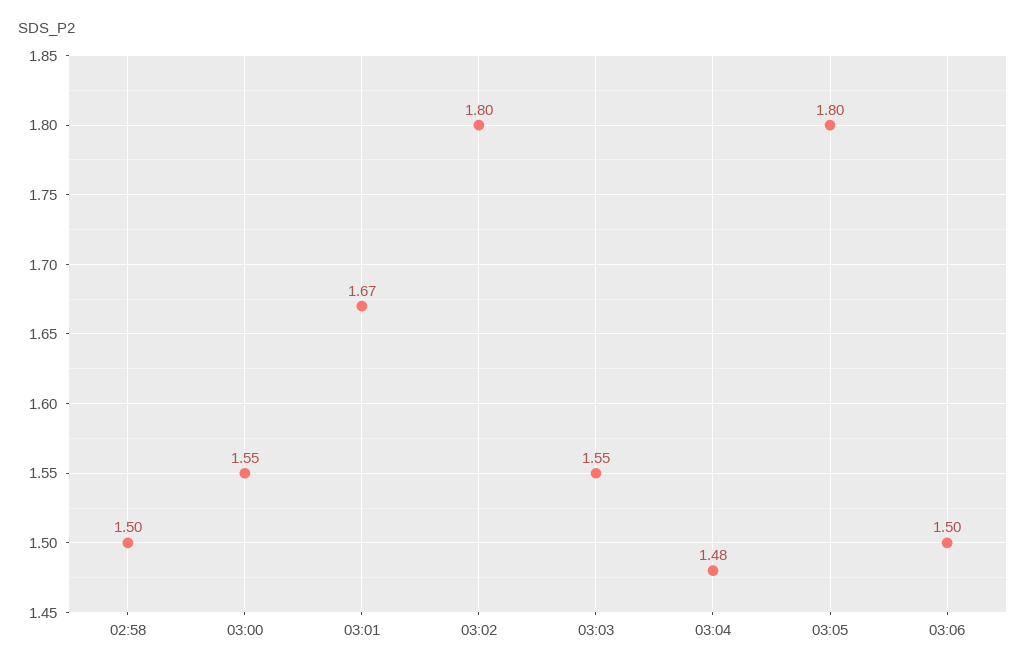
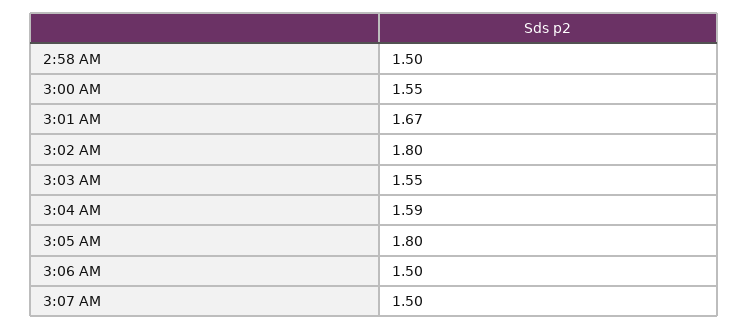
03:04: 1.48 -> 1.59
3:07 AM: none -> 1.5

